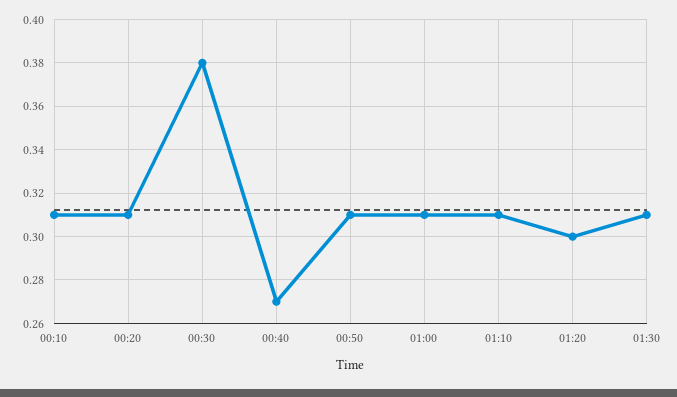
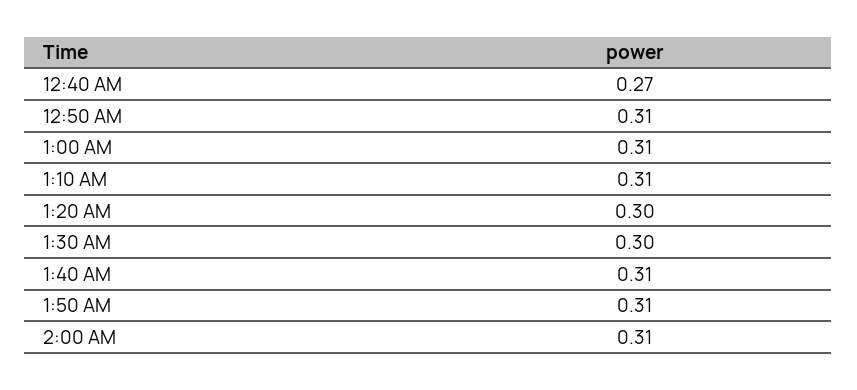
00:10: 0.31 -> none
00:20: 0.31 -> none
00:30: 0.38 -> none
01:30: 0.31 -> 0.3
1:40 AM: none -> 0.31
1:50 AM: none -> 0.31
2:00 AM: none -> 0.31

